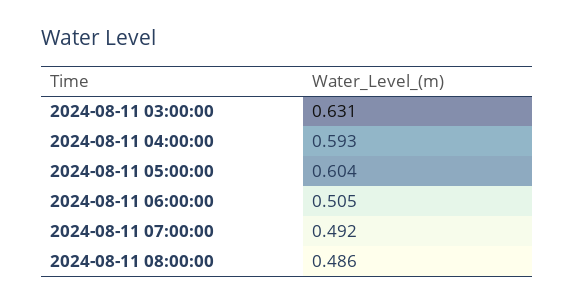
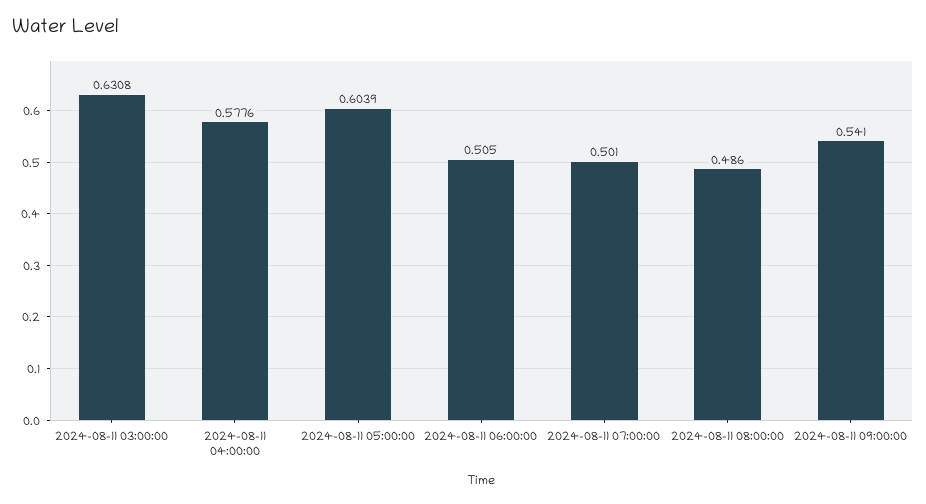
2024-08-11 04:00:00: 0.593 -> 0.5776
2024-08-11 07:00:00: 0.492 -> 0.501
2024-08-11 09:00:00: none -> 0.541

